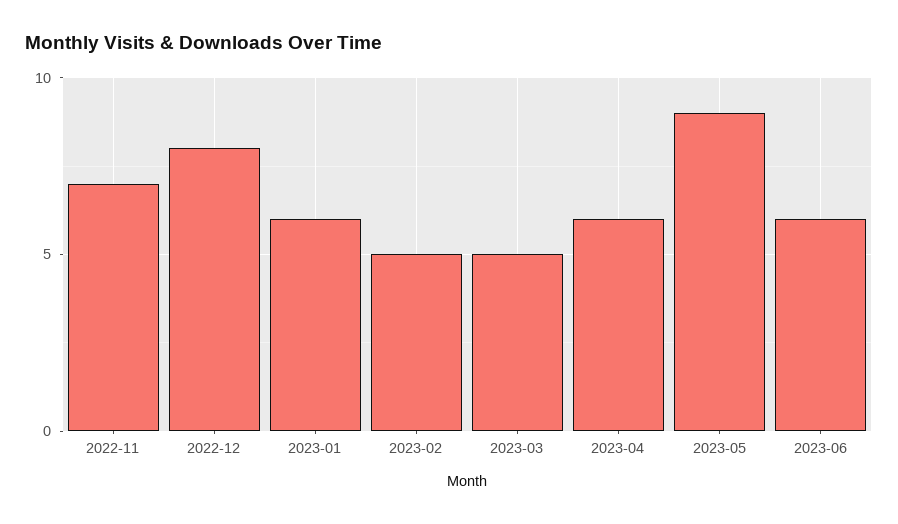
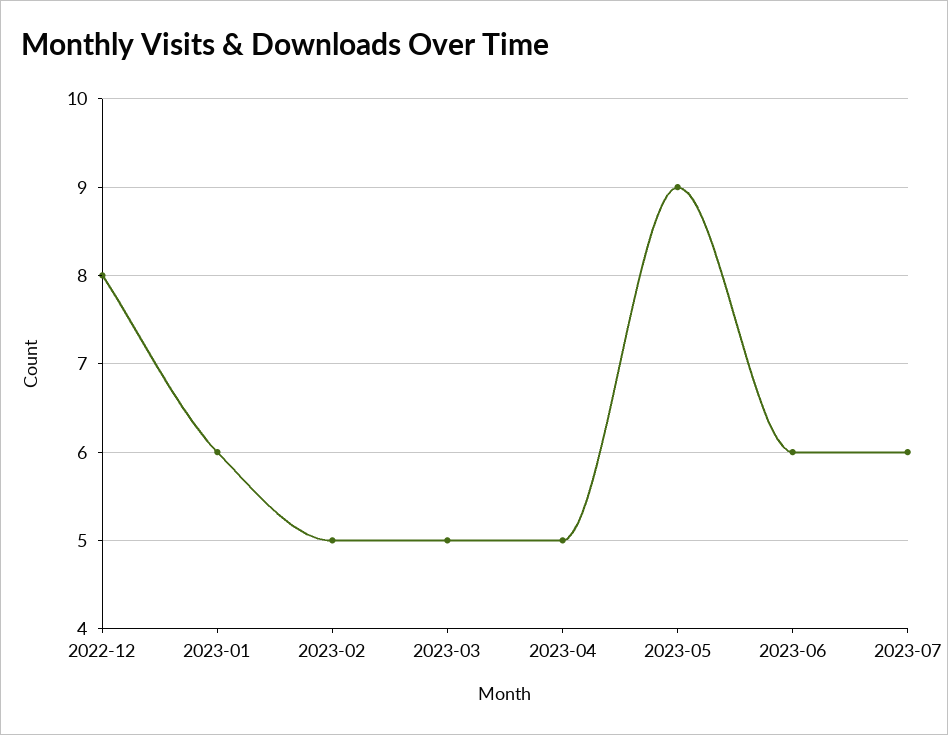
2022-11: 7 -> none
2023-04: 6 -> 5
2023-07: none -> 6

